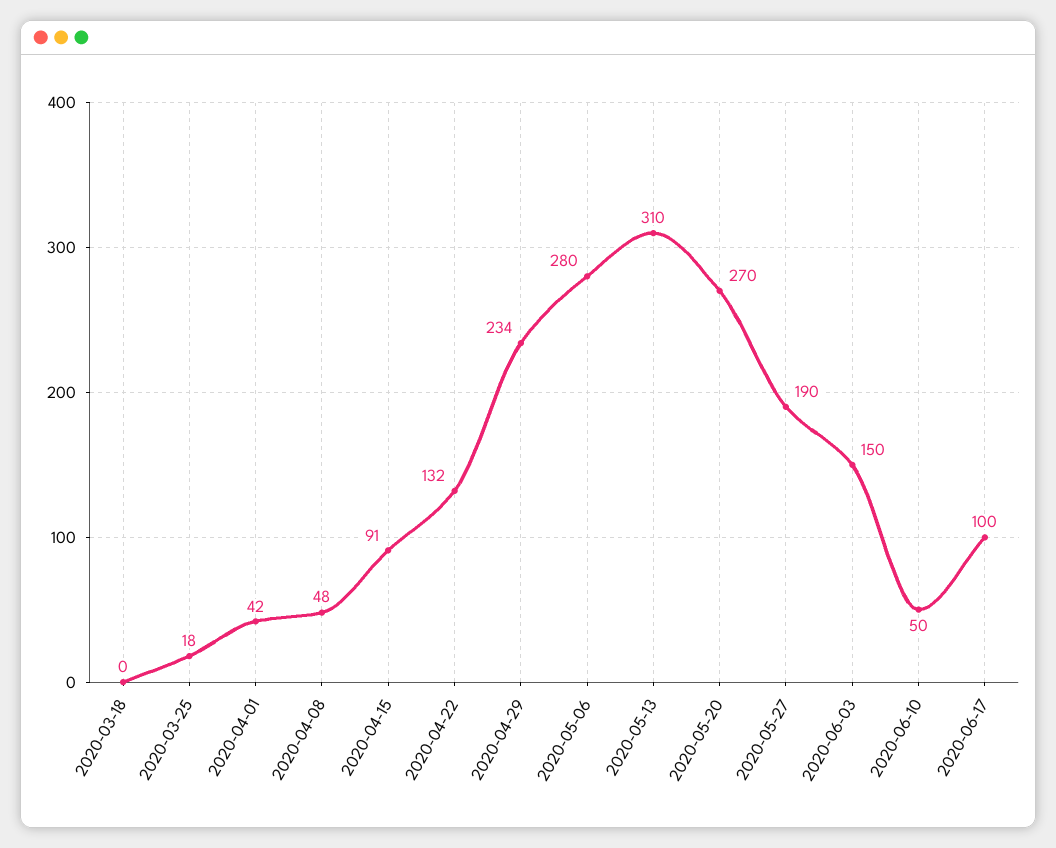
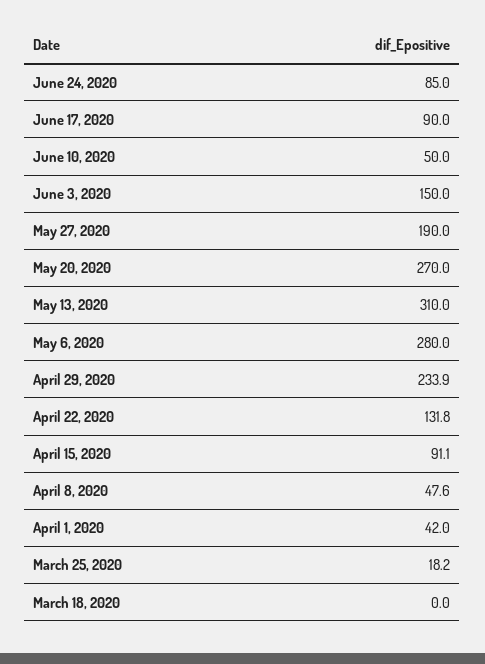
2020-06-17: 100 -> 90
June 24, 2020: none -> 85

